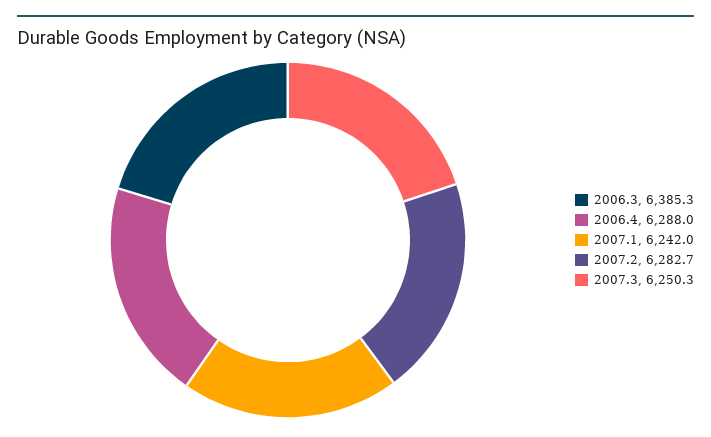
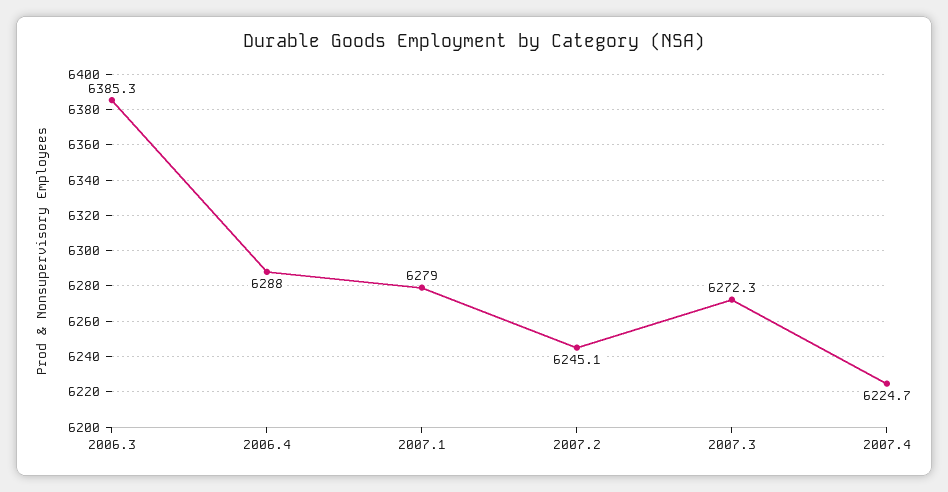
2007.1: 6242 -> 6279
2007.2: 6282.7 -> 6245.1
2007.3: 6250.3 -> 6272.3
2007.4: none -> 6224.7

